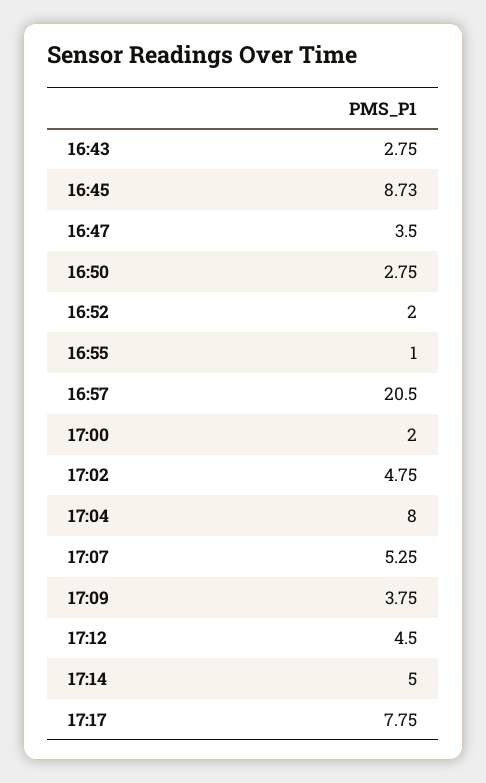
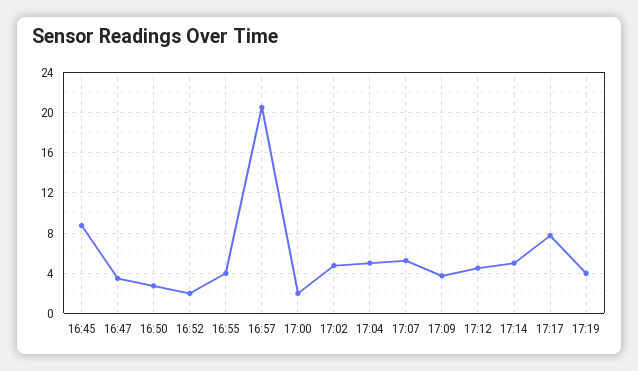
16:43: 2.75 -> none
16:55: 1 -> 4
17:04: 8 -> 5
17:19: none -> 4

